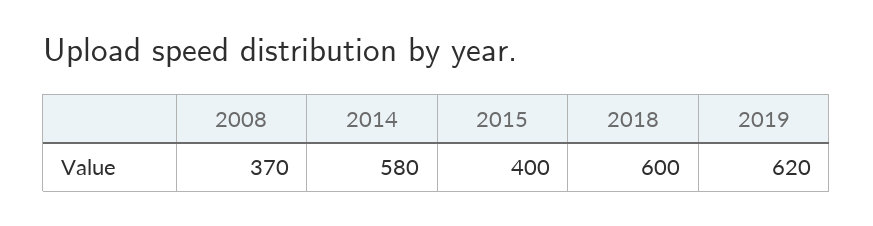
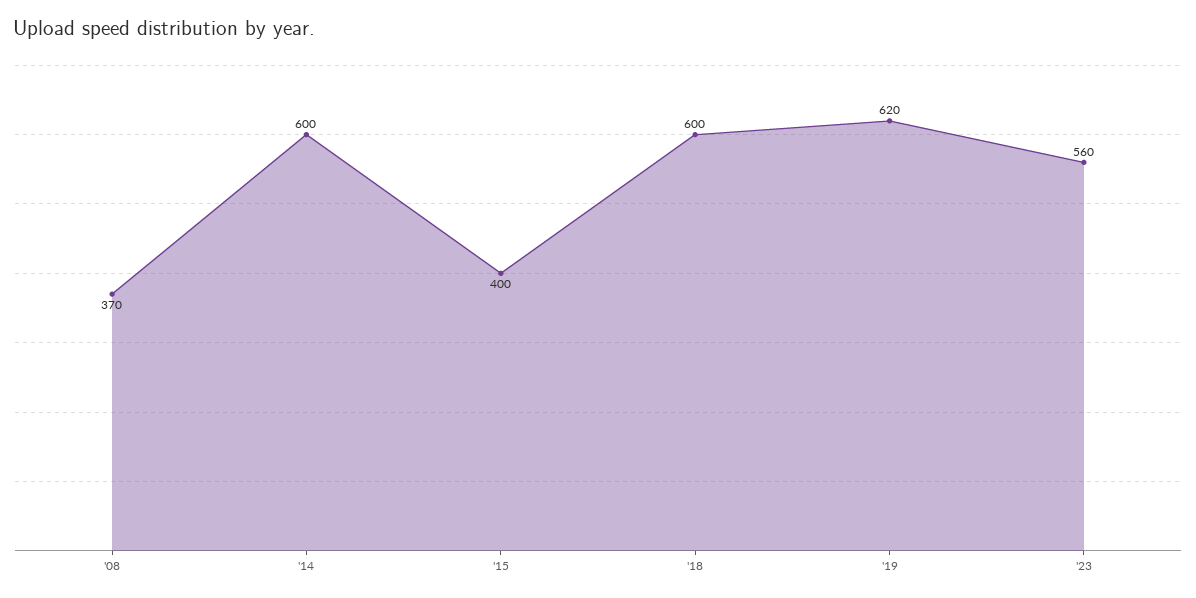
2014: 580 -> 600
'23: none -> 560

